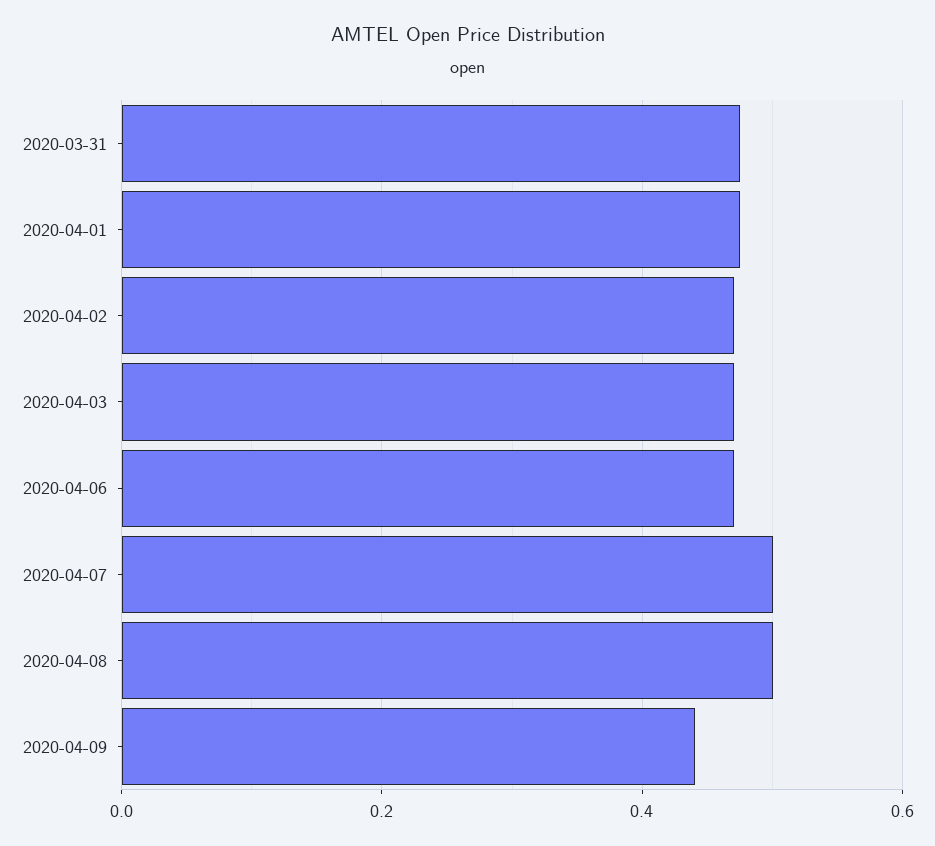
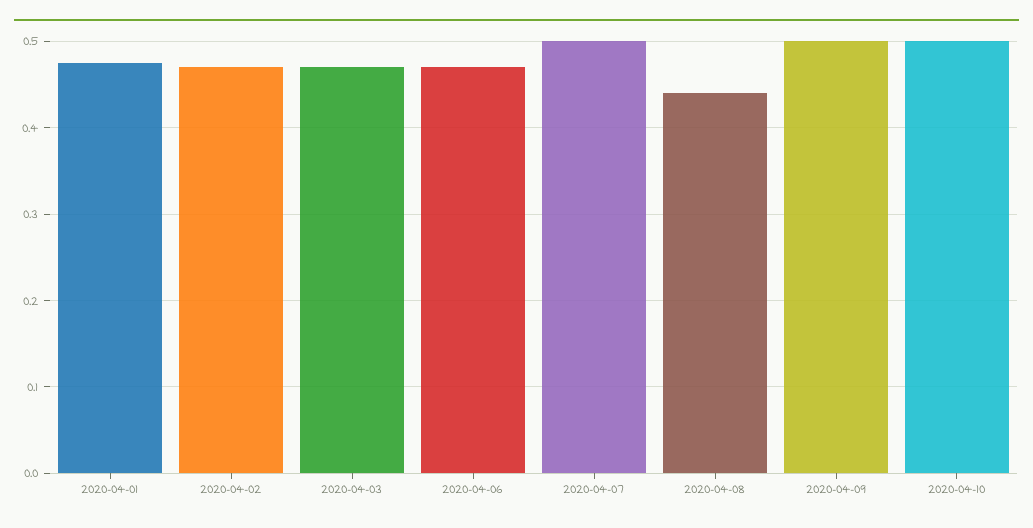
2020-03-31: 0.48 -> none
2020-04-08: 0.5 -> 0.44
2020-04-09: 0.44 -> 0.5
2020-04-10: none -> 0.5

